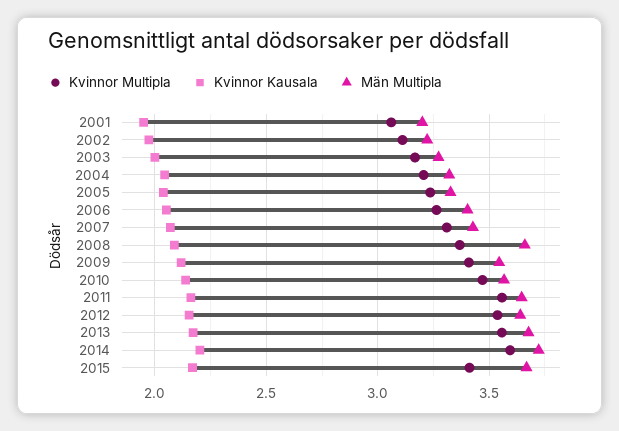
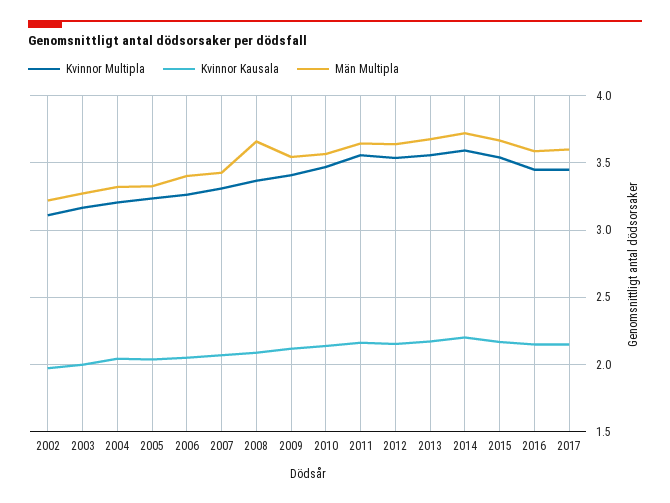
Kvinnor Multipla, 2001: 3.05 -> none
Kvinnor Kausala, 2001: 1.95 -> none
Män Multipla, 2001: 3.2 -> none
Kvinnor Multipla, 2015: 3.4 -> 3.55
Kvinnor Multipla, 2016: none -> 3.45
Kvinnor Kausala, 2016: none -> 2.15
Män Multipla, 2016: none -> 3.6
Kvinnor Multipla, 2017: none -> 3.45
Kvinnor Kausala, 2017: none -> 2.15
Män Multipla, 2017: none -> 3.6

